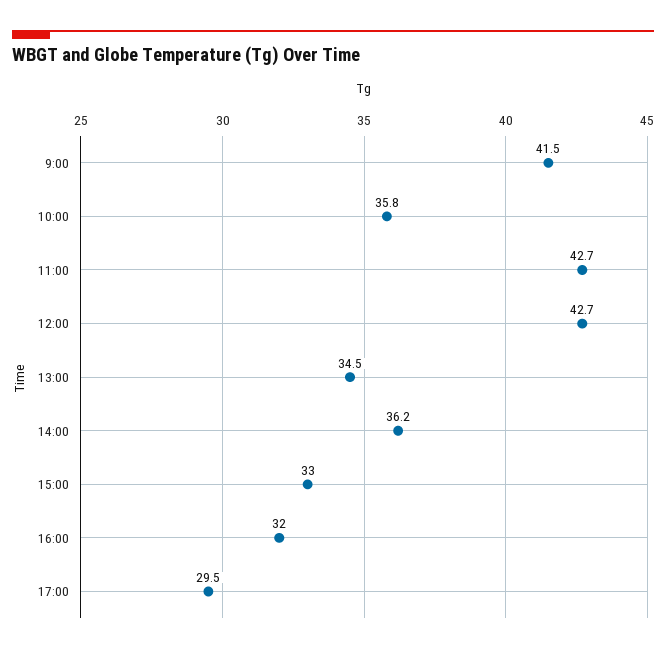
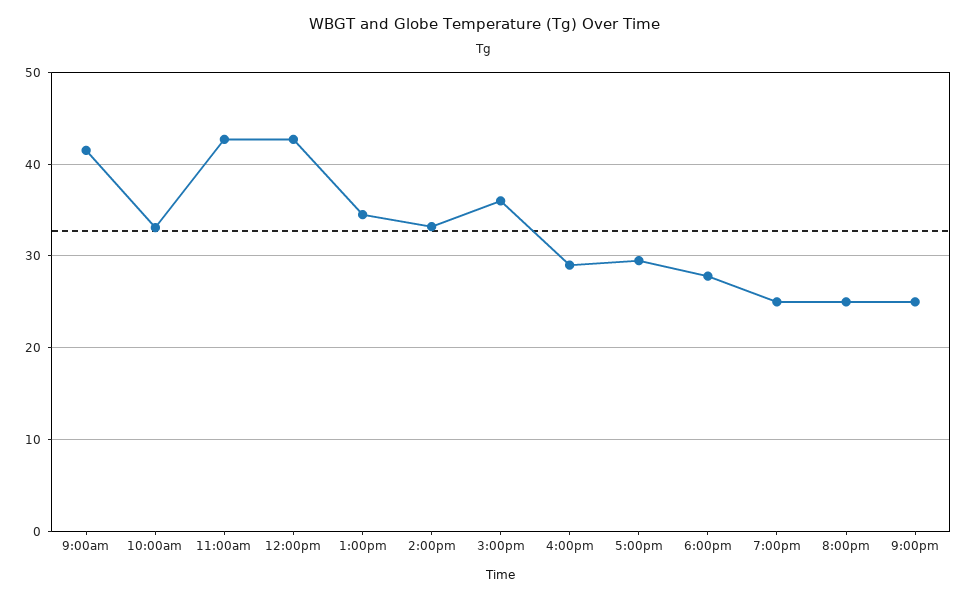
10:00: 35.8 -> 33
14:00: 36.2 -> 33
15:00: 33 -> 36
16:00: 32 -> 29
6:00pm: none -> 28
7:00pm: none -> 25
8:00pm: none -> 25
9:00pm: none -> 25

